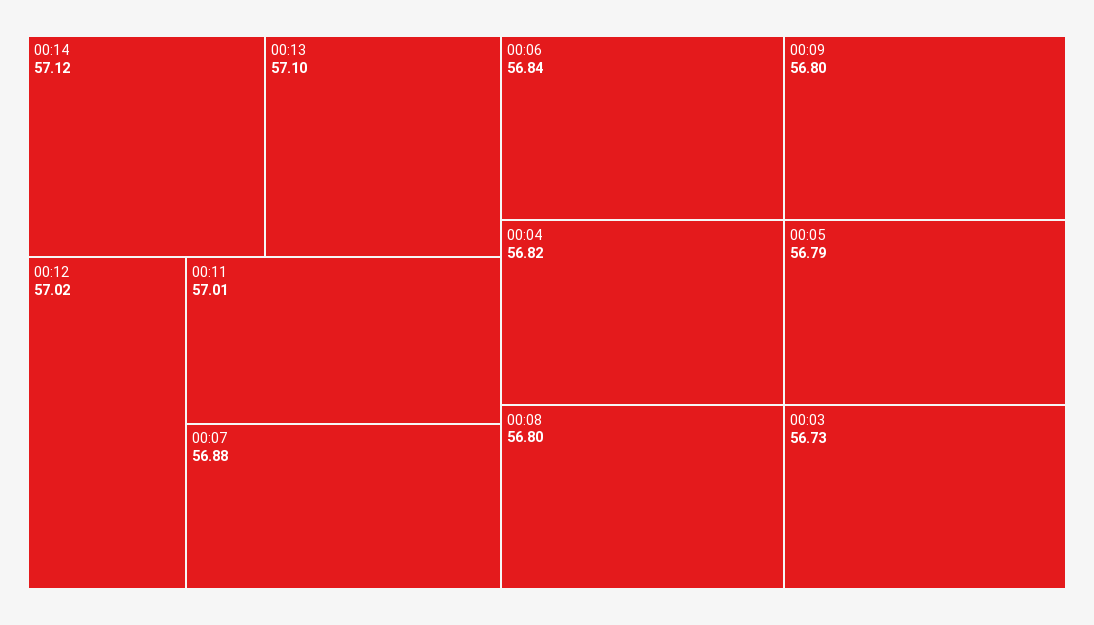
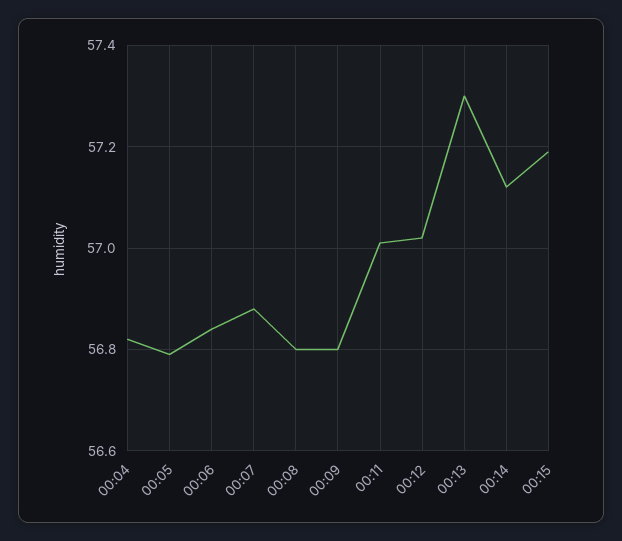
00:13: 57.1 -> 57.3
00:03: 56.73 -> none
00:15: none -> 57.2

